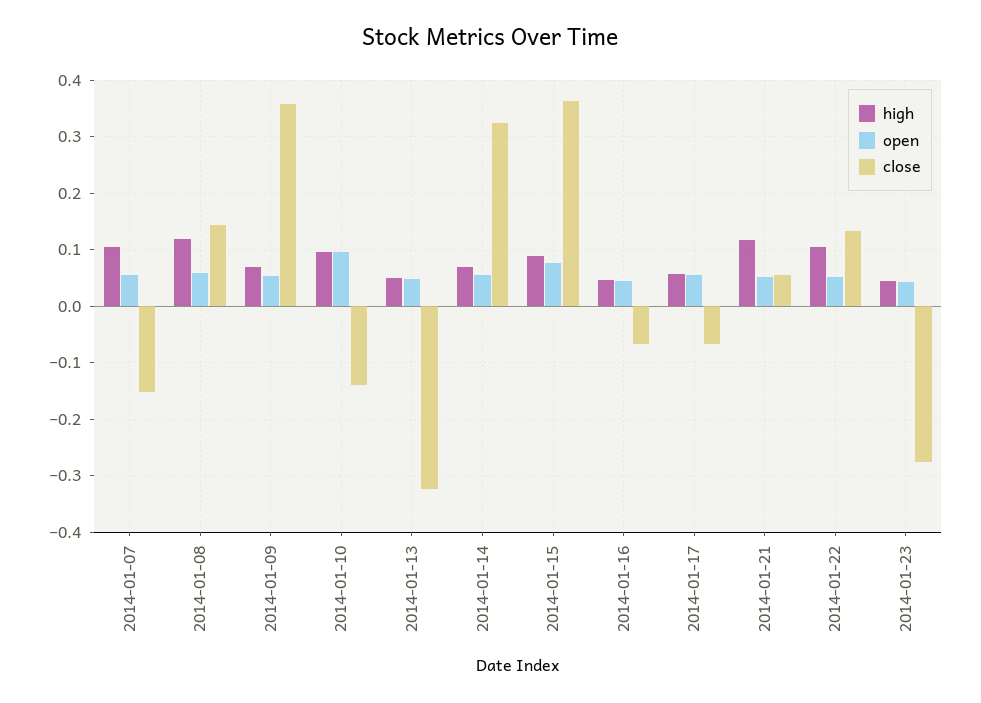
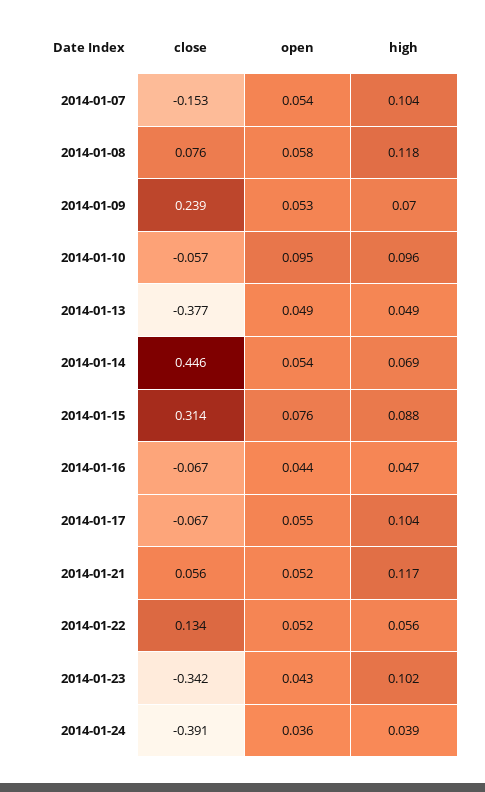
close, 2014-01-08: 0.14 -> 0.076
close, 2014-01-09: 0.36 -> 0.239
close, 2014-01-10: -0.14 -> -0.057
close, 2014-01-13: -0.32 -> -0.377
close, 2014-01-14: 0.32 -> 0.446
close, 2014-01-15: 0.36 -> 0.314
high, 2014-01-17: 0.06 -> 0.104
high, 2014-01-22: 0.1 -> 0.056
high, 2014-01-23: 0.04 -> 0.102
close, 2014-01-23: -0.28 -> -0.342
close, 2014-01-24: none -> -0.391
open, 2014-01-24: none -> 0.036
high, 2014-01-24: none -> 0.039

